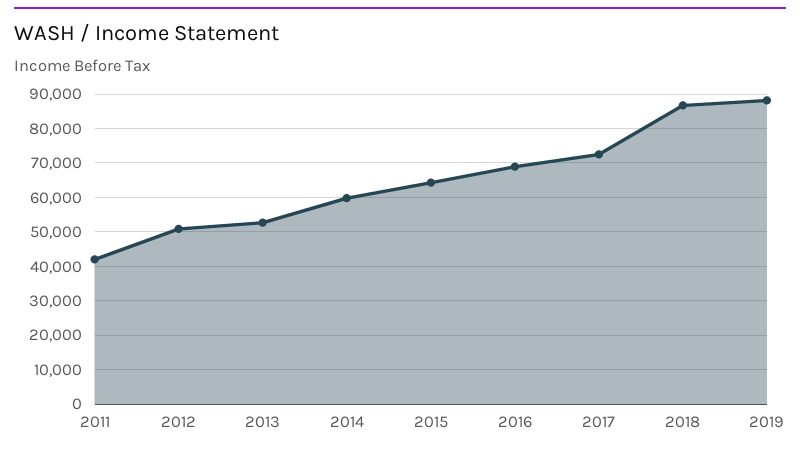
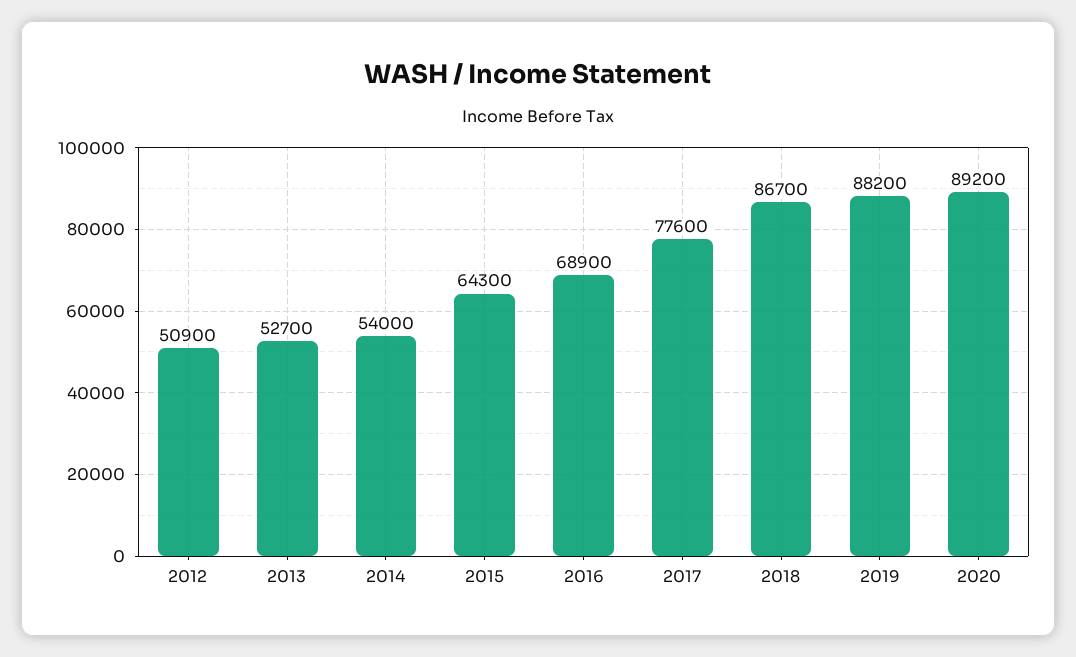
2011: 42000 -> none
2014: 60000 -> 54000
2017: 72000 -> 77600
2020: none -> 89200

